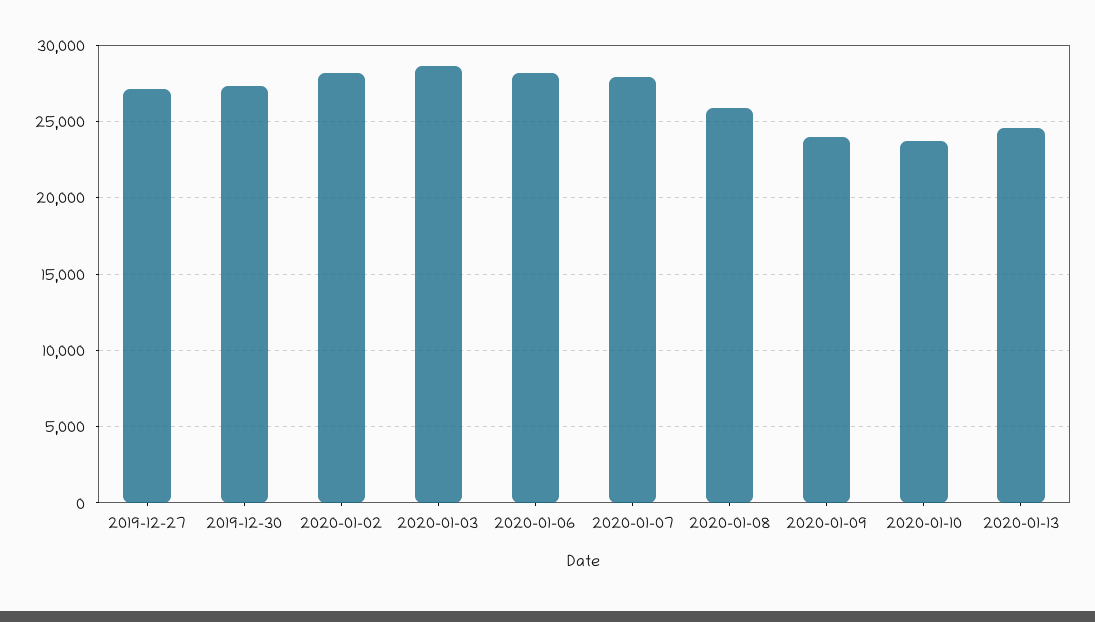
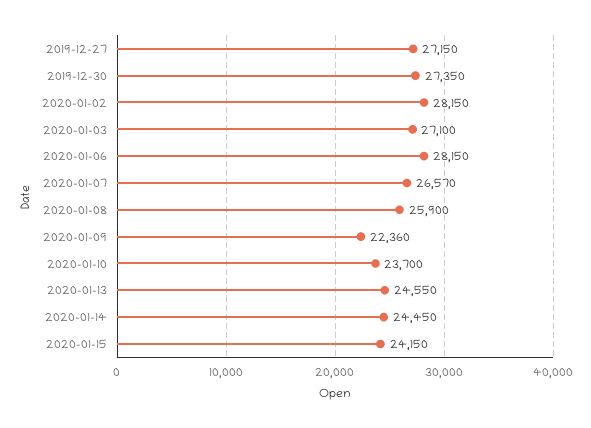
2020-01-03: 28500 -> 27100
2020-01-07: 28000 -> 26570
2020-01-09: 24000 -> 22360
2020-01-14: none -> 24450
2020-01-15: none -> 24150

